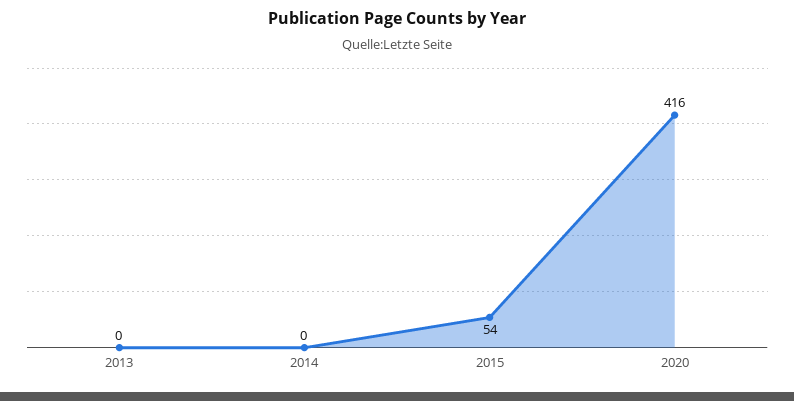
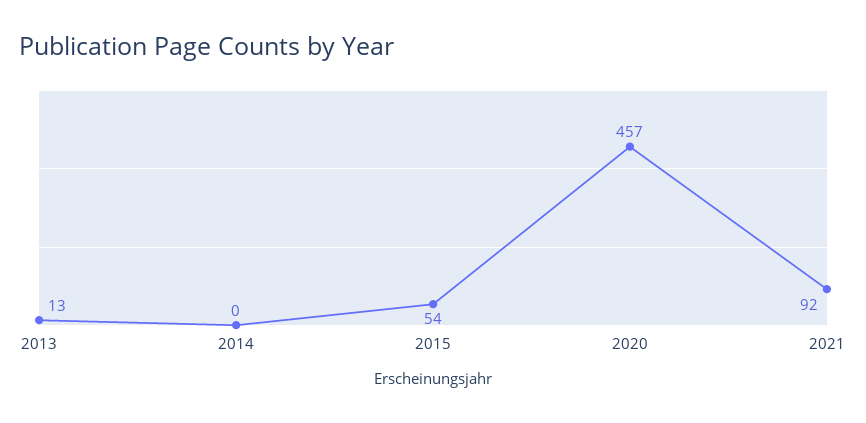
2013: 0 -> 13
2020: 416 -> 457
2021: none -> 92

